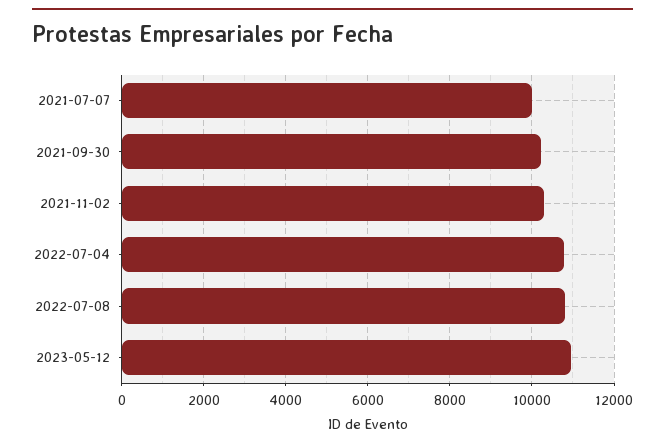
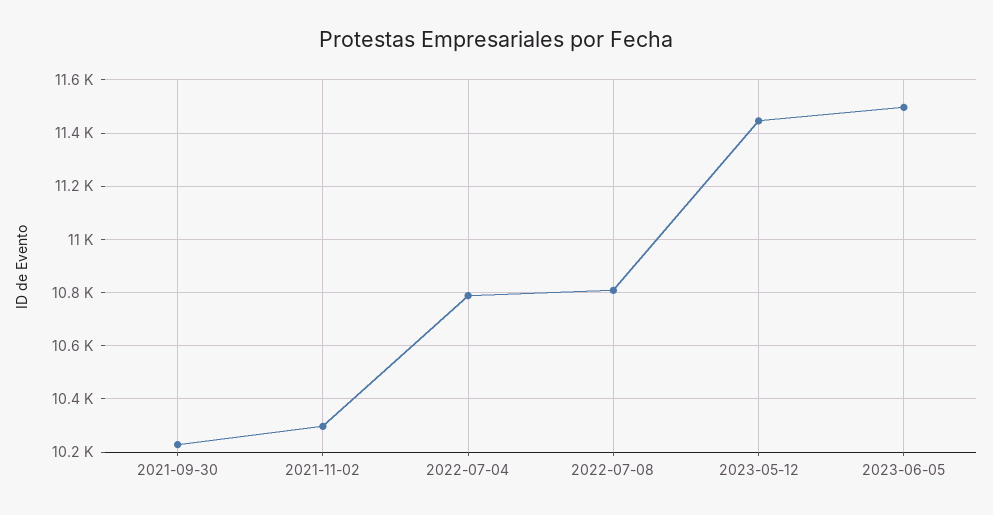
2021-07-07: 10000 -> none
2023-05-12: 11000 -> 11450
2023-06-05: none -> 11500

